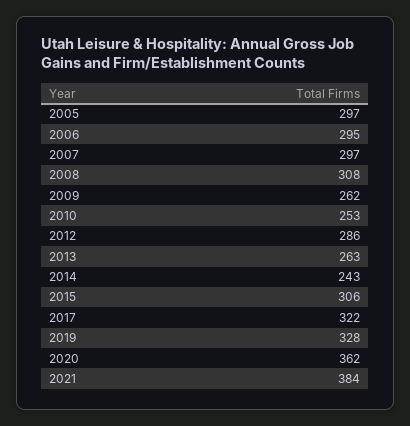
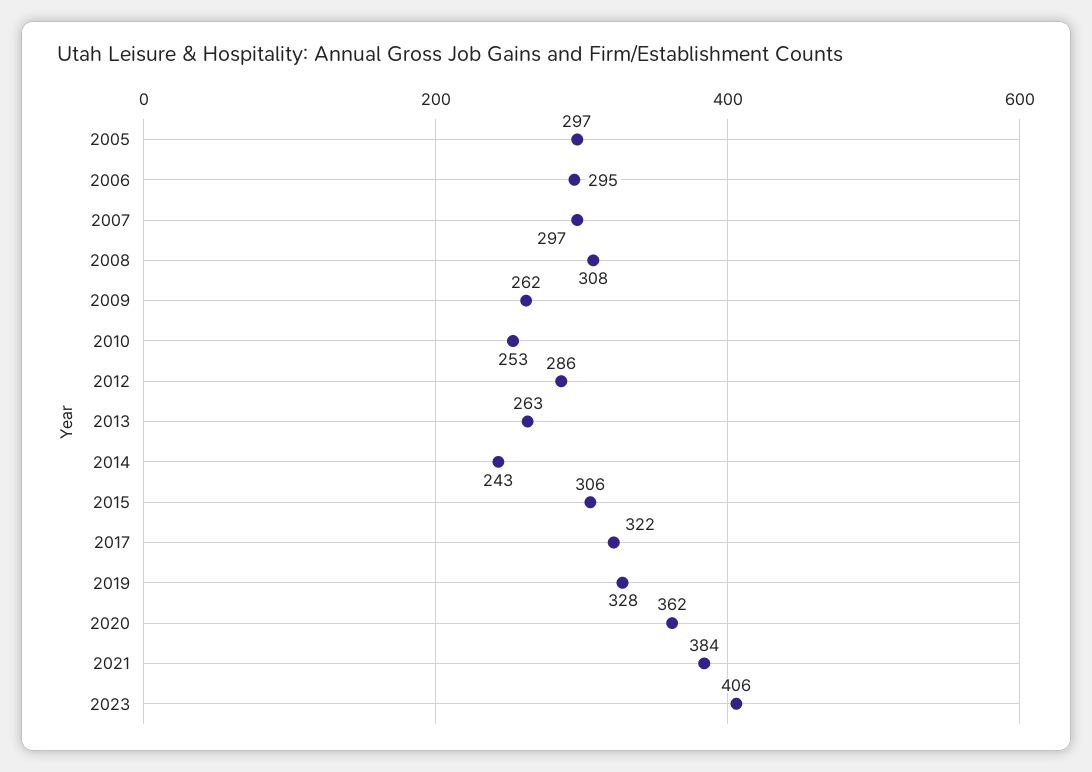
2023: none -> 406

